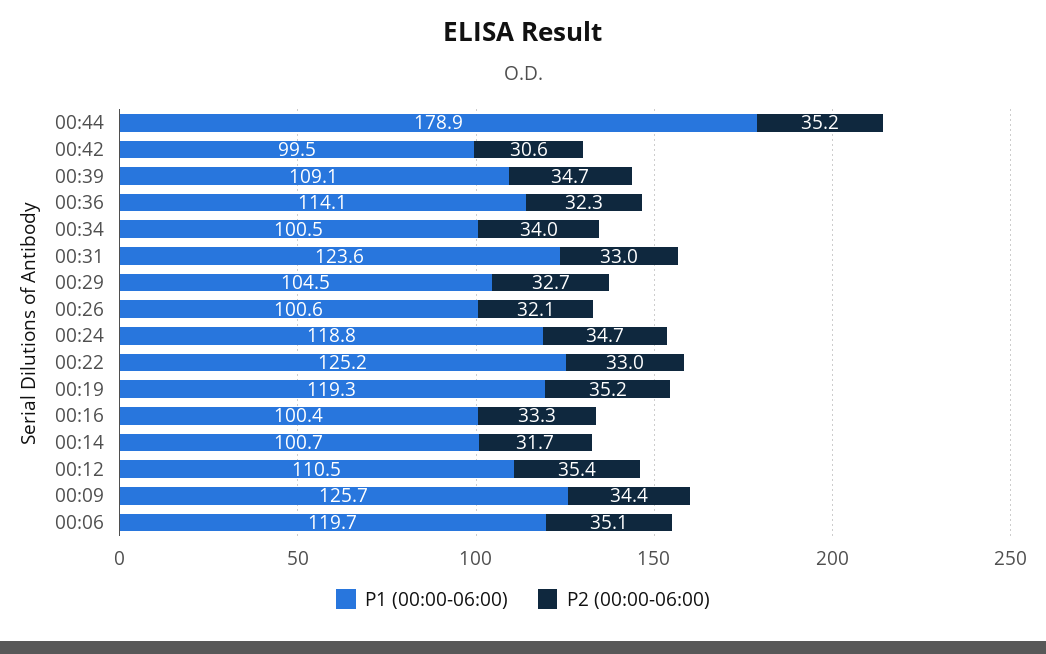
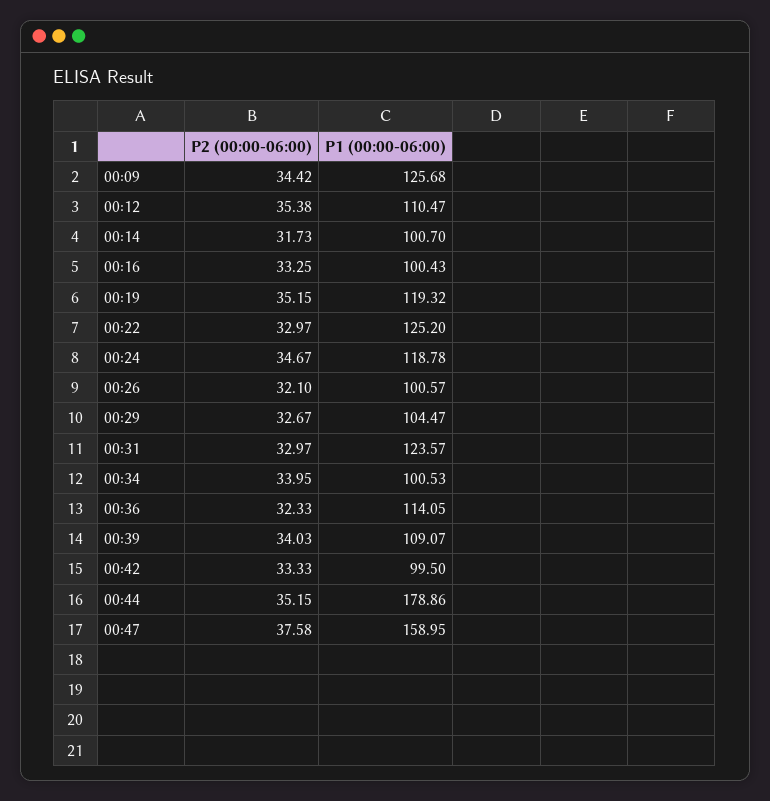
P2 (00:00-06:00), 00:42: 30.6 -> 33.33
P2 (00:00-06:00), 00:39: 34.7 -> 34.03
P1 (00:00-06:00), 00:06: 119.7 -> none
P2 (00:00-06:00), 00:06: 35.1 -> none
P2 (00:00-06:00), 00:47: none -> 37.58
P1 (00:00-06:00), 00:47: none -> 158.95

